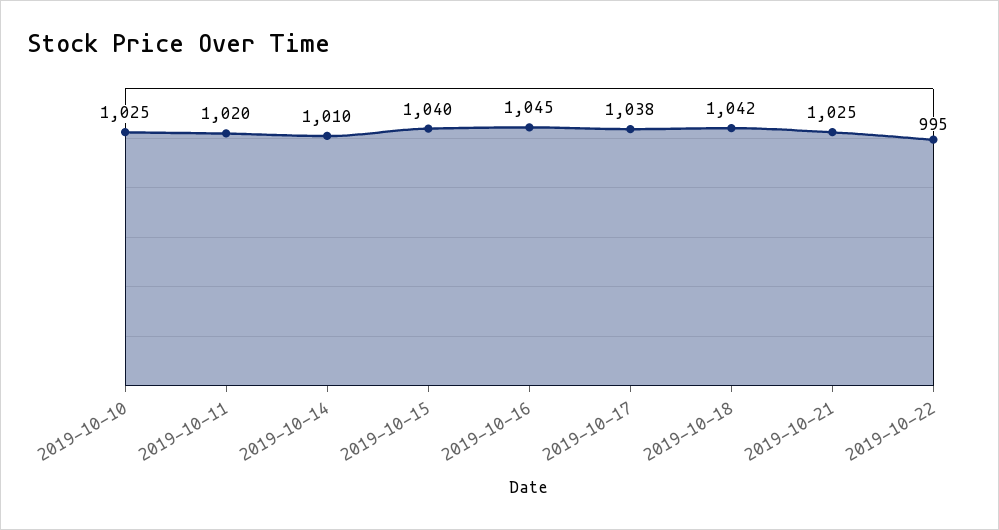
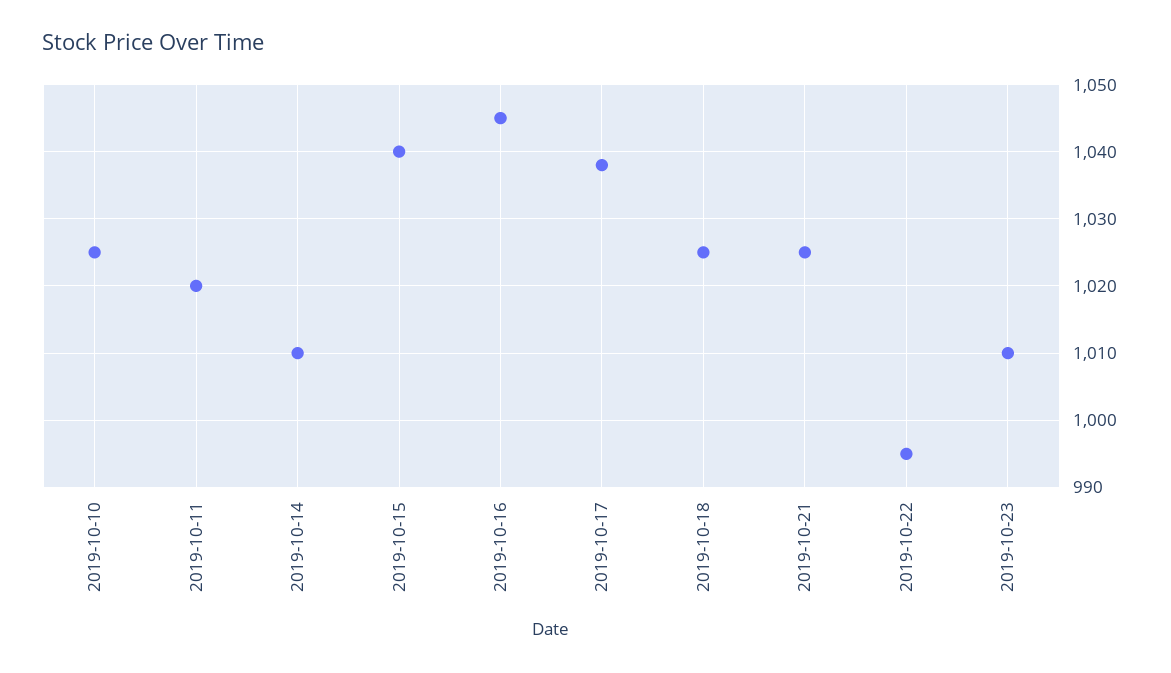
2019-10-18: 1042 -> 1025
2019-10-23: none -> 1010

